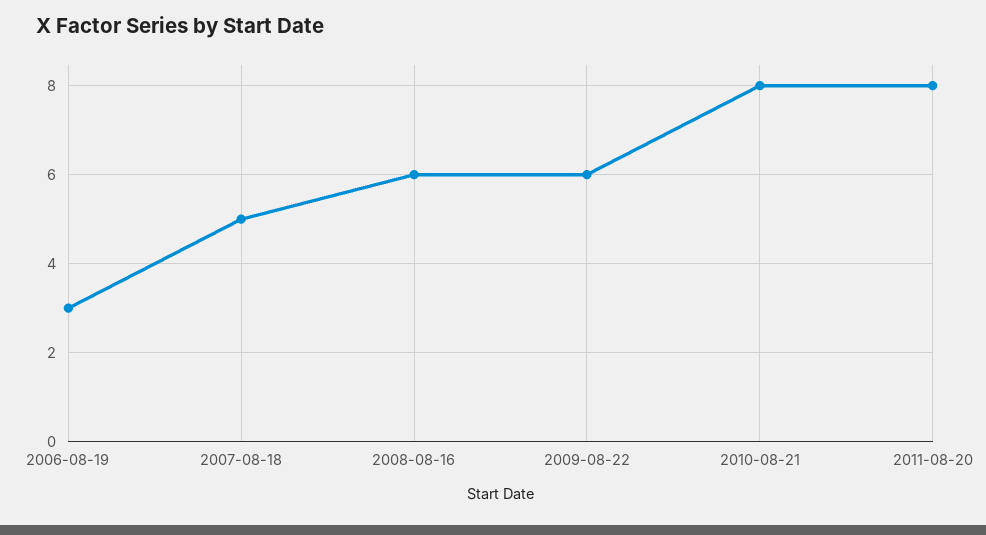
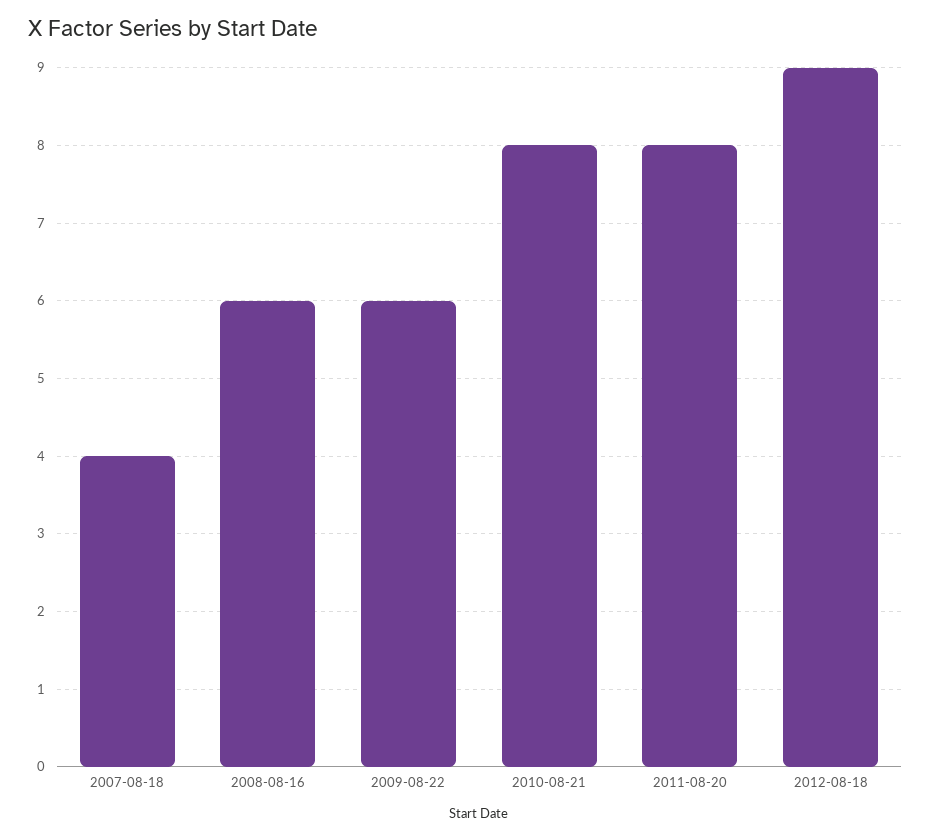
2006-08-19: 3 -> none
2007-08-18: 5 -> 4
2012-08-18: none -> 9

